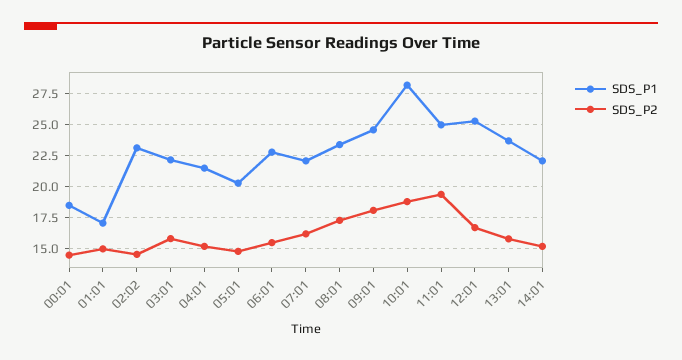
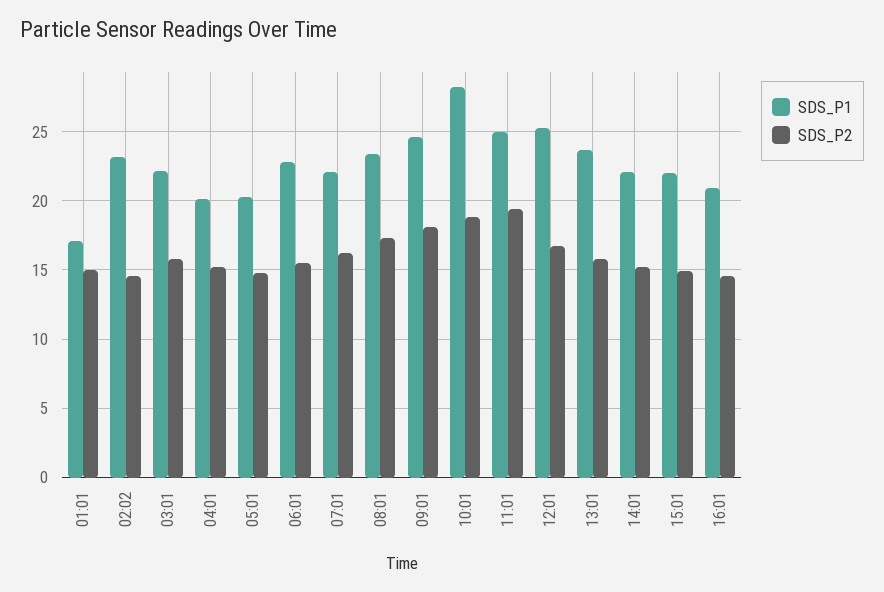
SDS_P1, 00:01: 18.5 -> none
SDS_P2, 00:01: 14.5 -> none
SDS_P1, 04:01: 21.5 -> 20
SDS_P1, 15:01: none -> 22
SDS_P2, 15:01: none -> 15
SDS_P1, 16:01: none -> 21
SDS_P2, 16:01: none -> 14.5

